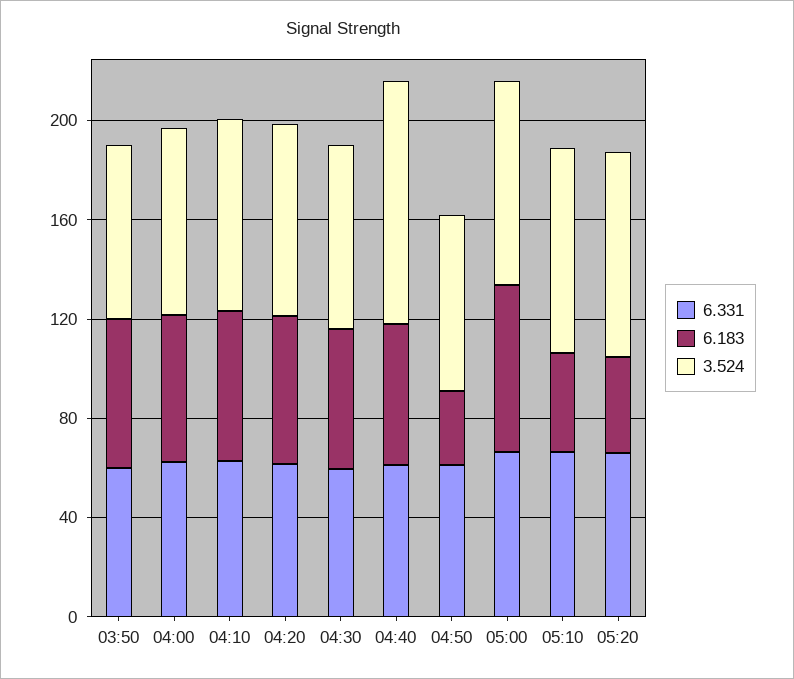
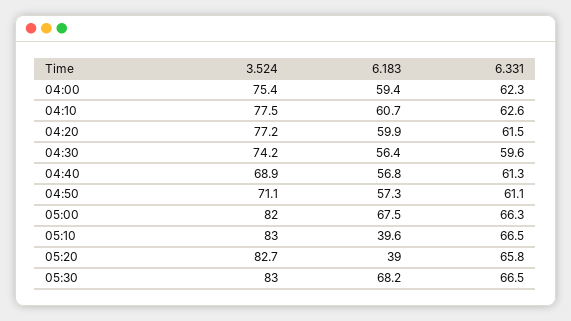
6.331, 03:50: 60 -> none
6.183, 03:50: 60 -> none
3.524, 03:50: 70 -> none
3.524, 04:40: 100 -> 68.9
6.183, 04:50: 30 -> 57.3
3.524, 05:30: none -> 83
6.183, 05:30: none -> 68.2
6.331, 05:30: none -> 66.5

